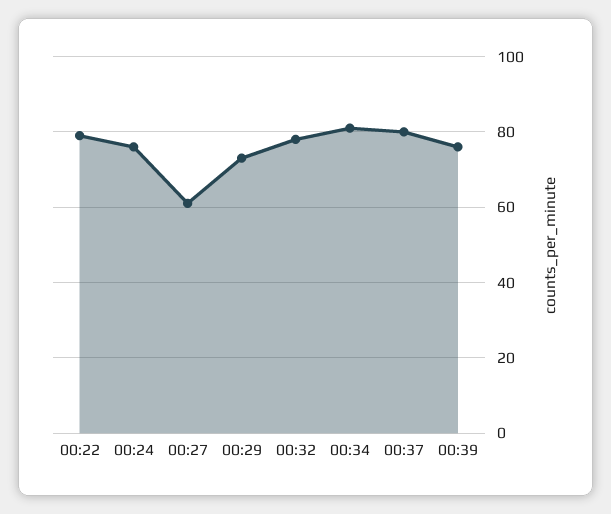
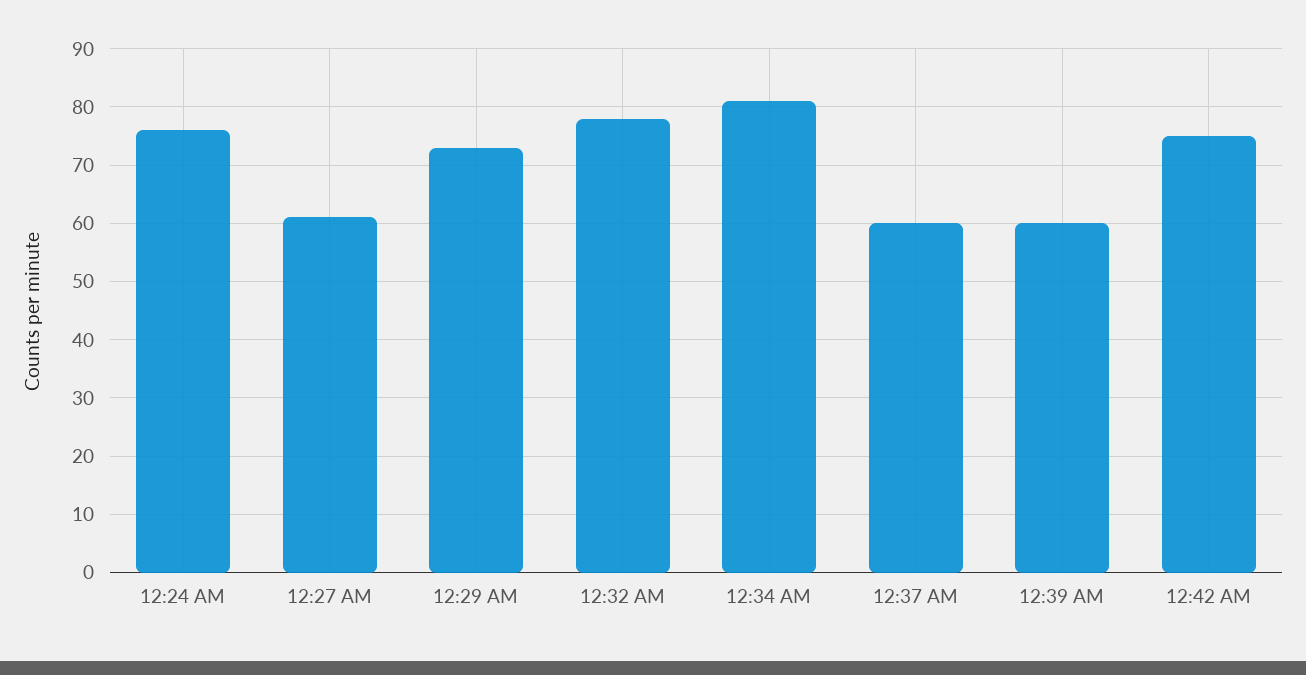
00:22: 80 -> none
00:37: 80 -> 60
00:39: 75 -> 60
12:42 AM: none -> 75

